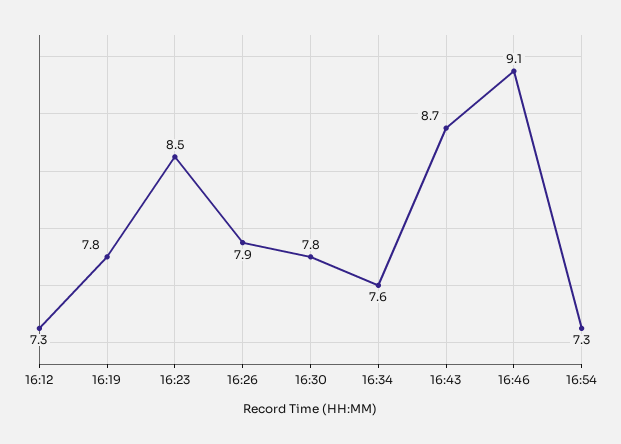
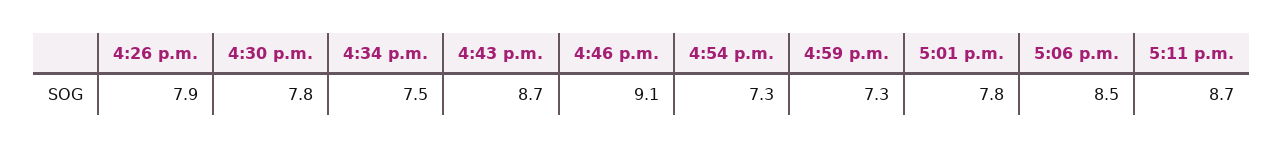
16:12: 7.3 -> none
16:19: 7.8 -> none
16:23: 8.5 -> none
16:34: 7.6 -> 7.5
4:59 p.m.: none -> 7.3
5:01 p.m.: none -> 7.8
5:06 p.m.: none -> 8.5
5:11 p.m.: none -> 8.7

